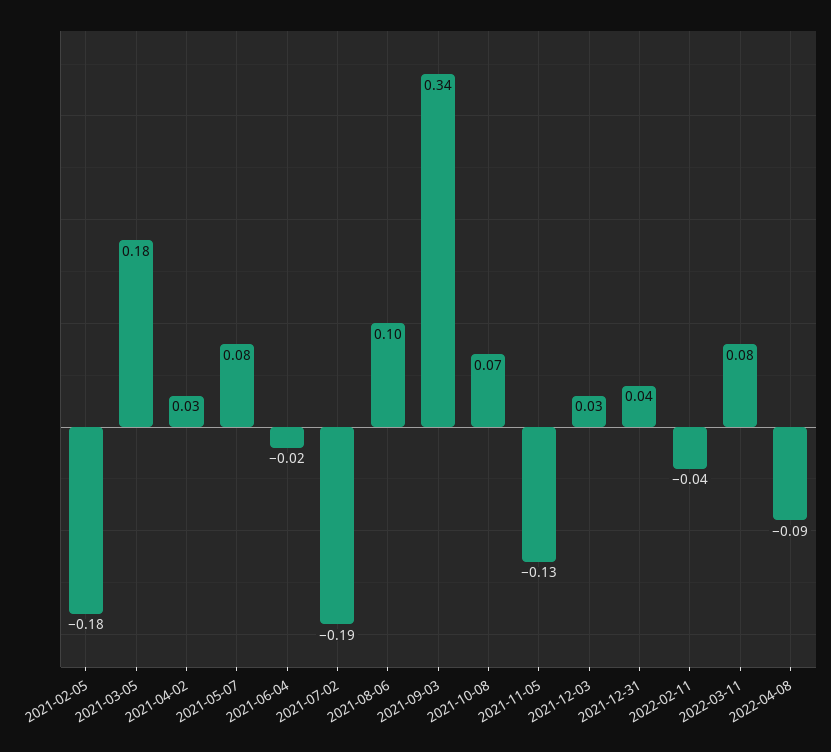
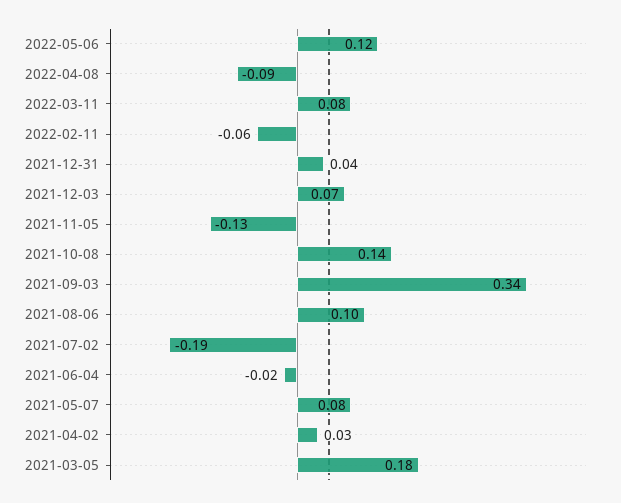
2021-02-05: -0.18 -> none
2021-10-08: 0.07 -> 0.14
2021-12-03: 0.03 -> 0.07
2022-02-11: -0.04 -> -0.06
2022-05-06: none -> 0.12

